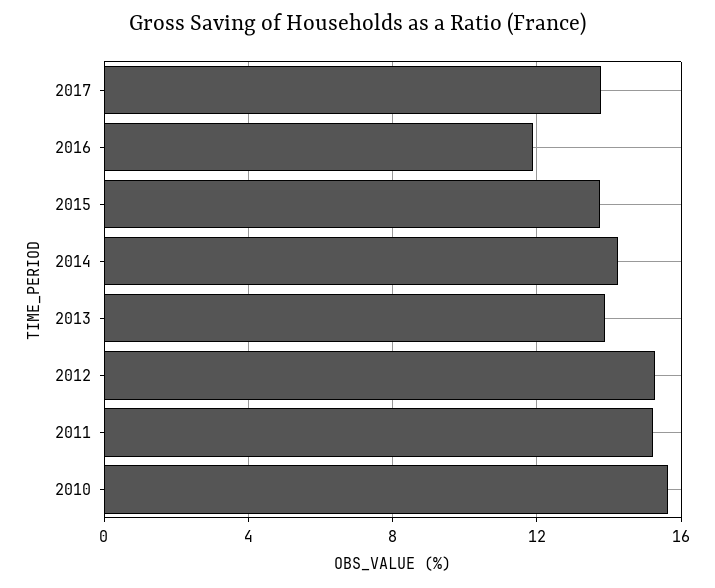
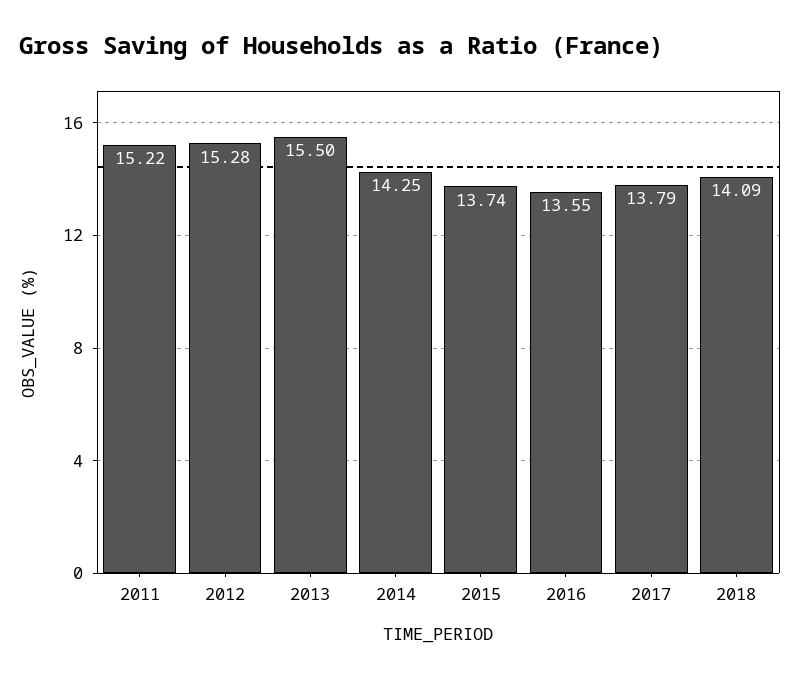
2016: 12 -> 13.55
2013: 14 -> 15.5
2010: 15.5 -> none
2018: none -> 14.09

